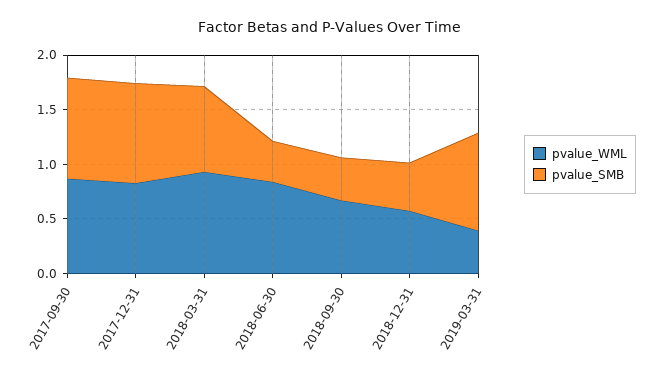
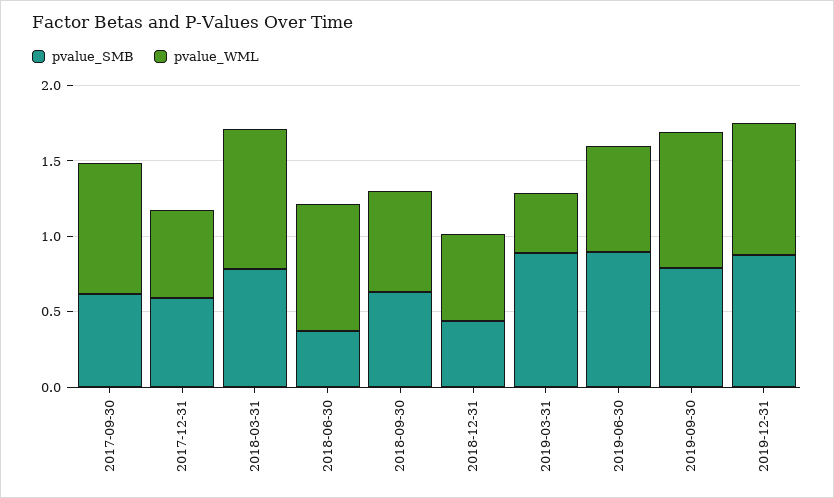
pvalue_SMB, 2017-09-30: 0.9 -> 0.6
pvalue_WML, 2017-12-31: 0.8 -> 0.6
pvalue_SMB, 2017-12-31: 0.9 -> 0.6
pvalue_SMB, 2018-09-30: 0.4 -> 0.6
pvalue_SMB, 2019-06-30: none -> 0.9
pvalue_WML, 2019-06-30: none -> 0.7
pvalue_SMB, 2019-09-30: none -> 0.8
pvalue_WML, 2019-09-30: none -> 0.9
pvalue_SMB, 2019-12-31: none -> 0.9
pvalue_WML, 2019-12-31: none -> 0.9

